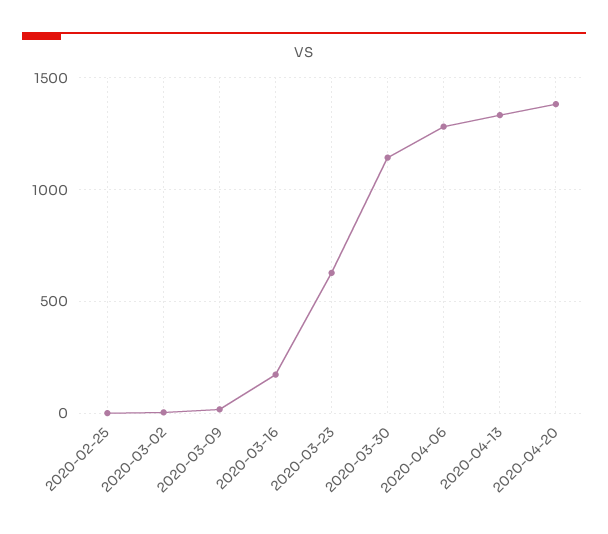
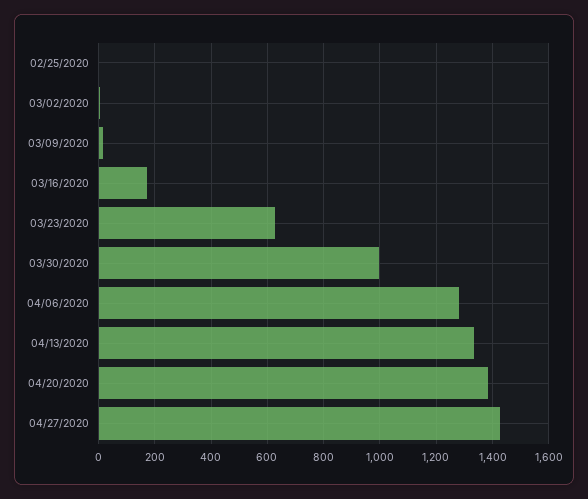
2020-03-30: 1150 -> 1000
04/27/2020: none -> 1425

